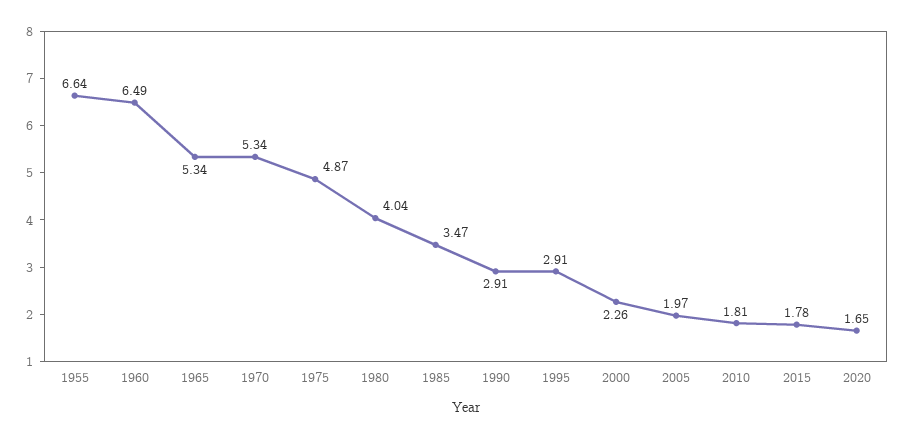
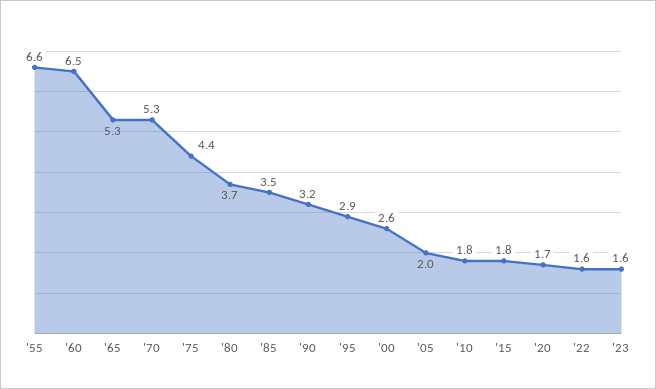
1975: 4.87 -> 4.4
1980: 4.04 -> 3.7
1990: 2.91 -> 3.2
2000: 2.26 -> 2.6
'22: none -> 1.6
'23: none -> 1.6

